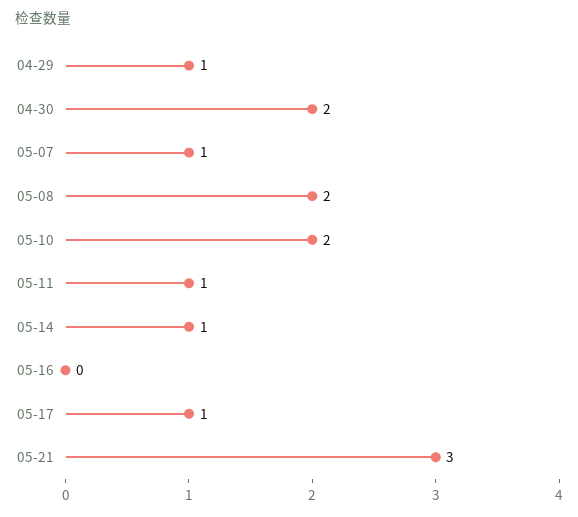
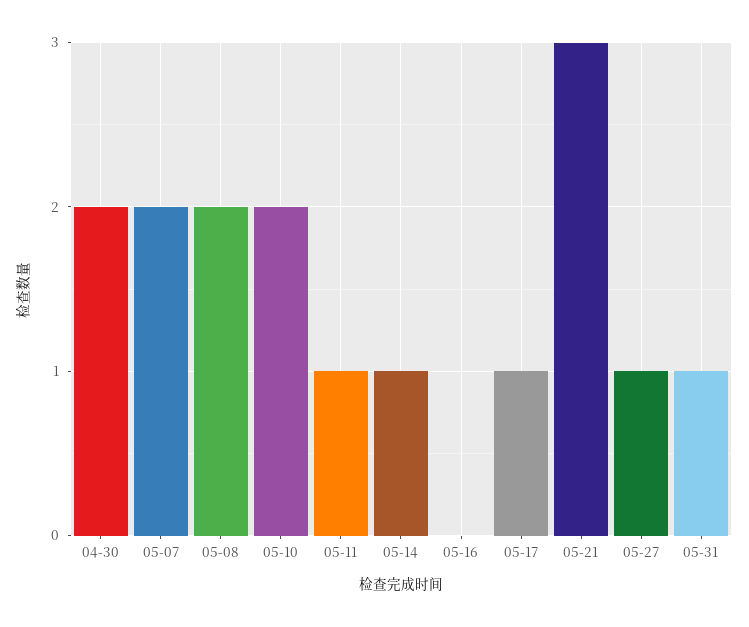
04-29: 1 -> none
05-07: 1 -> 2
05-27: none -> 1
05-31: none -> 1

